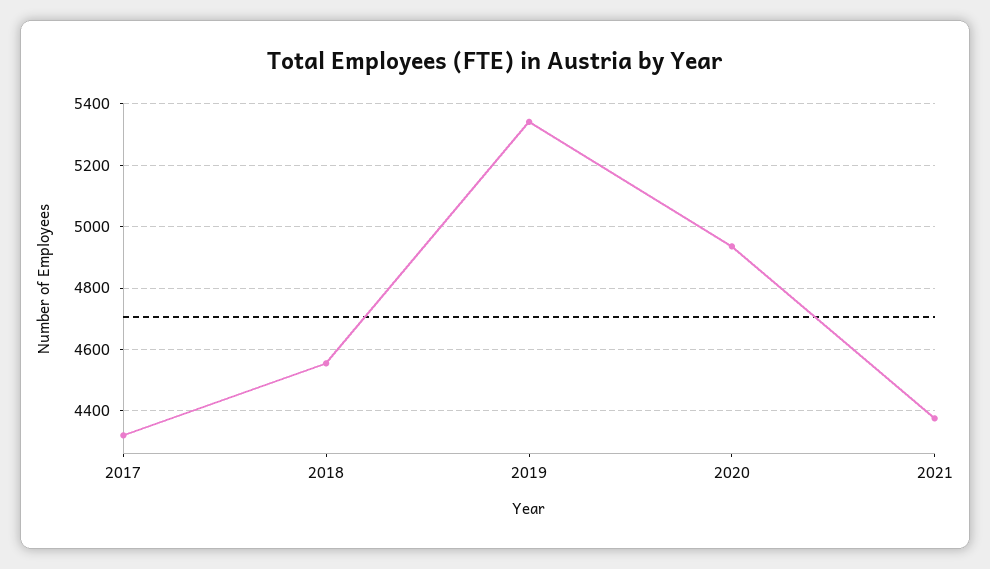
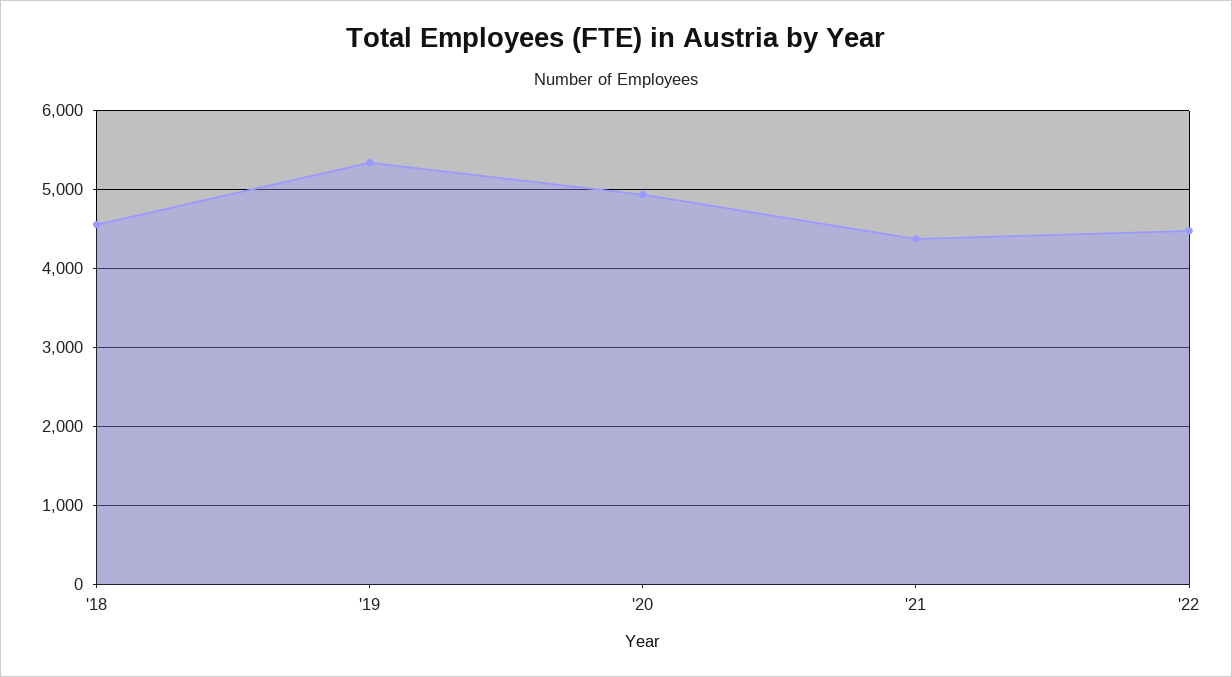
2017: 4320 -> none
'22: none -> 4500

